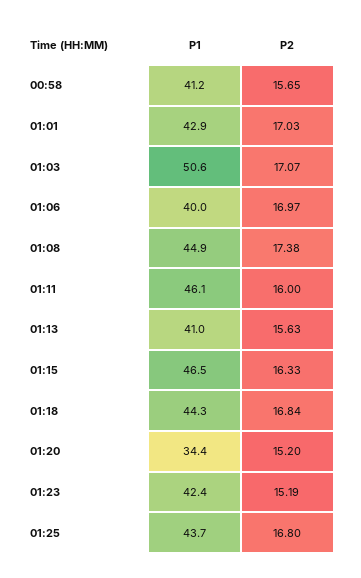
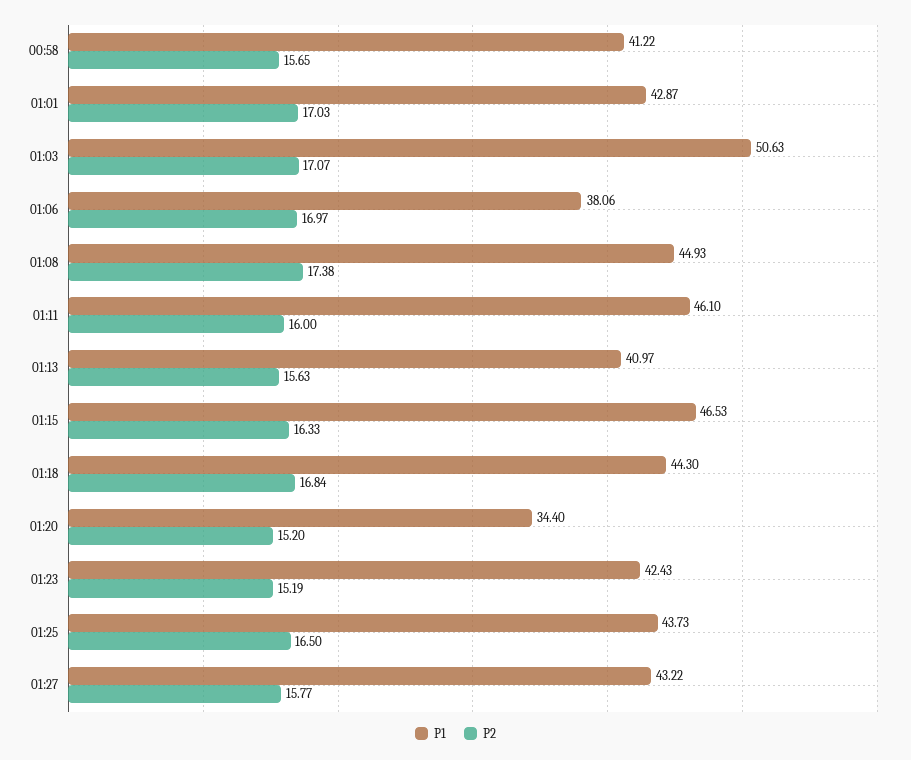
P1, 01:06: 40 -> 38.06
P2, 01:25: 16.8 -> 16.5
P1, 01:27: none -> 43.22
P2, 01:27: none -> 15.77

